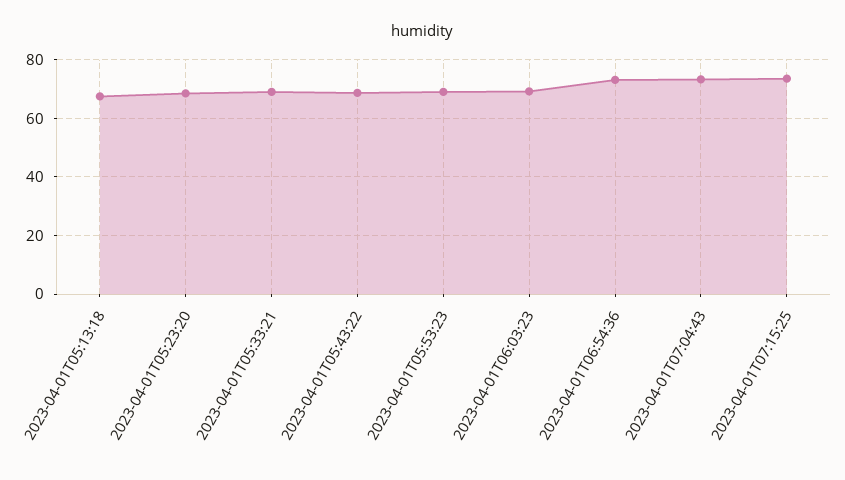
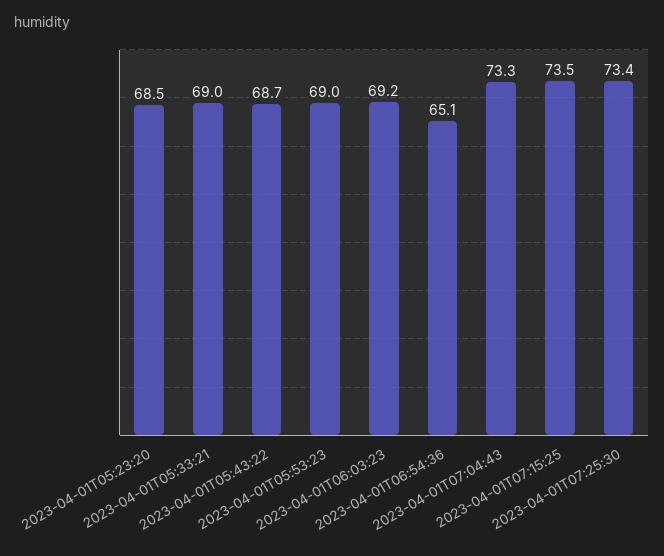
2023-04-01T05:13:18: 67.5 -> none
2023-04-01T06:54:36: 72.5 -> 65.1
2023-04-01T07:25:30: none -> 73.4

